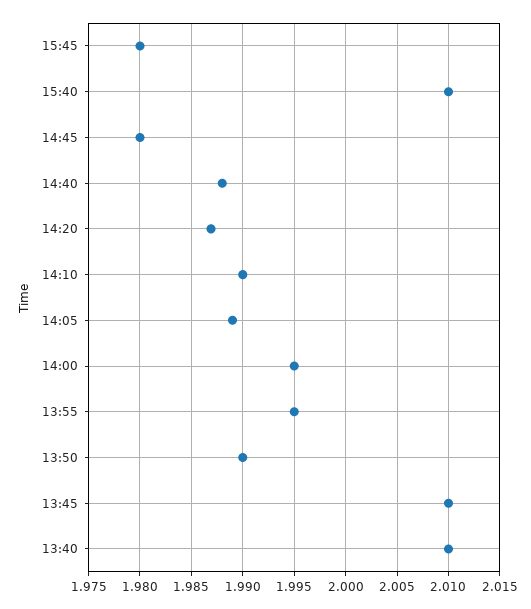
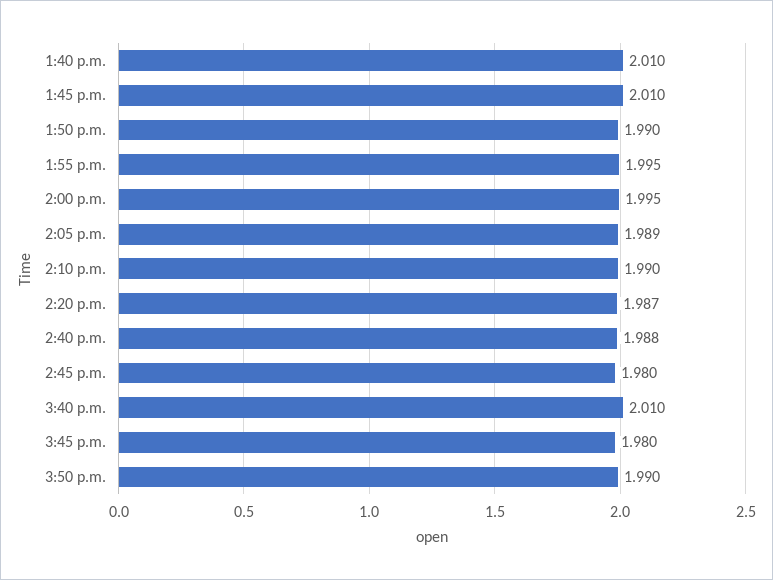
3:50 p.m.: none -> 1.99

